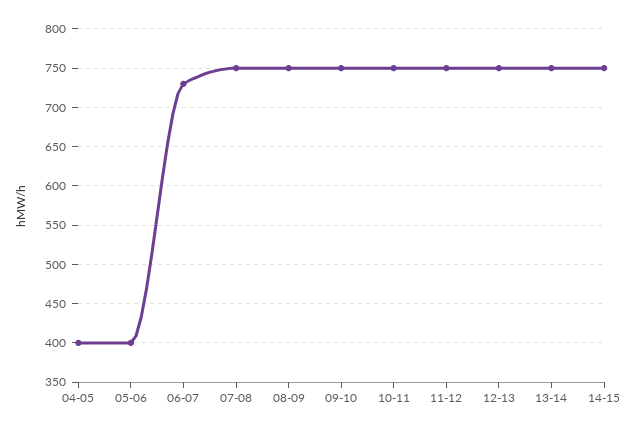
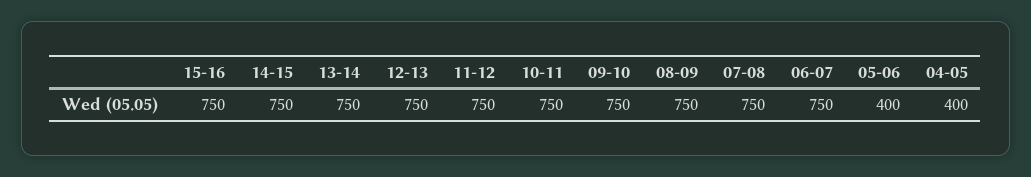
06-07: 730 -> 750
15-16: none -> 750

